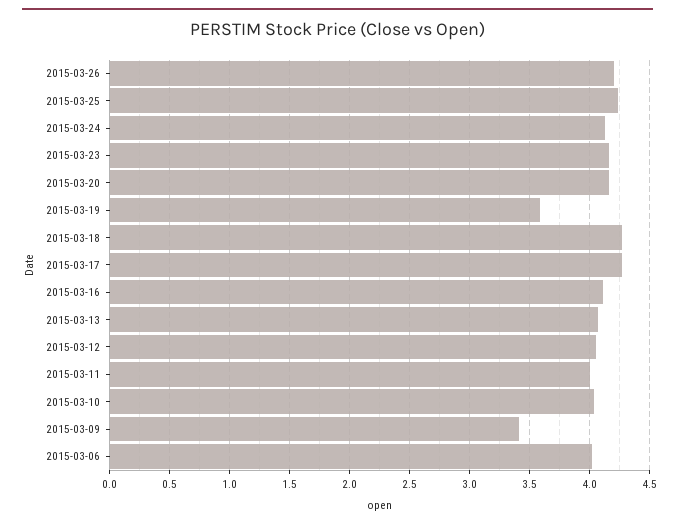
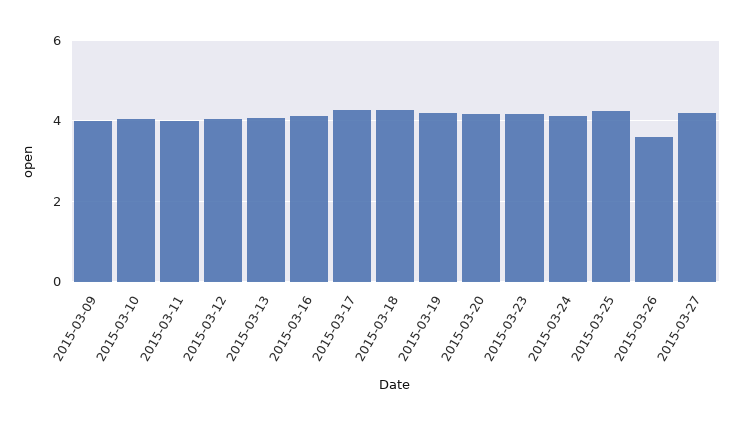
2015-03-26: 4.2 -> 3.6
2015-03-19: 3.6 -> 4.2
2015-03-09: 3.4 -> 4
2015-03-06: 4 -> none
2015-03-27: none -> 4.2

